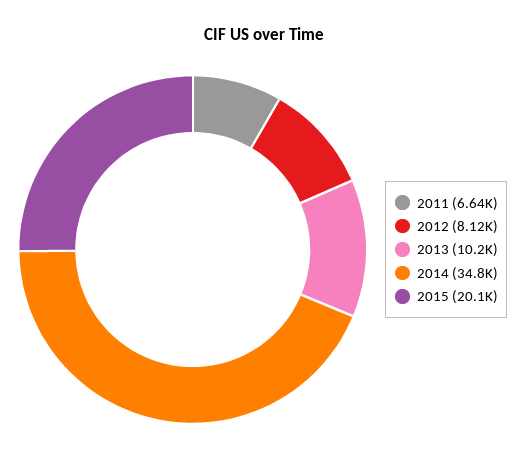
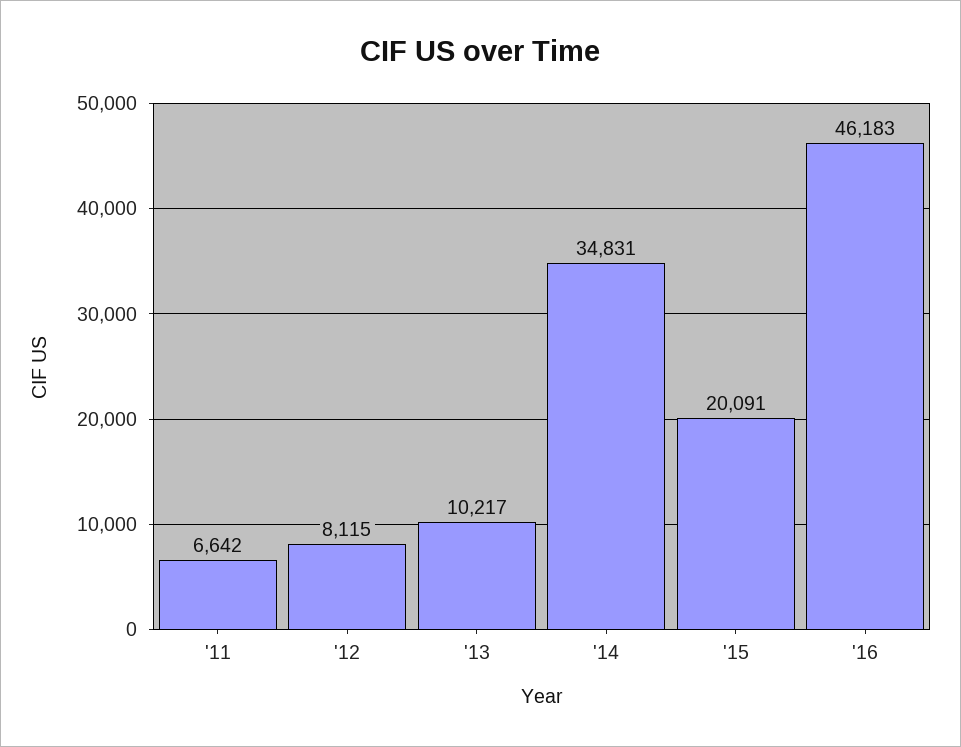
'16: none -> 46183

